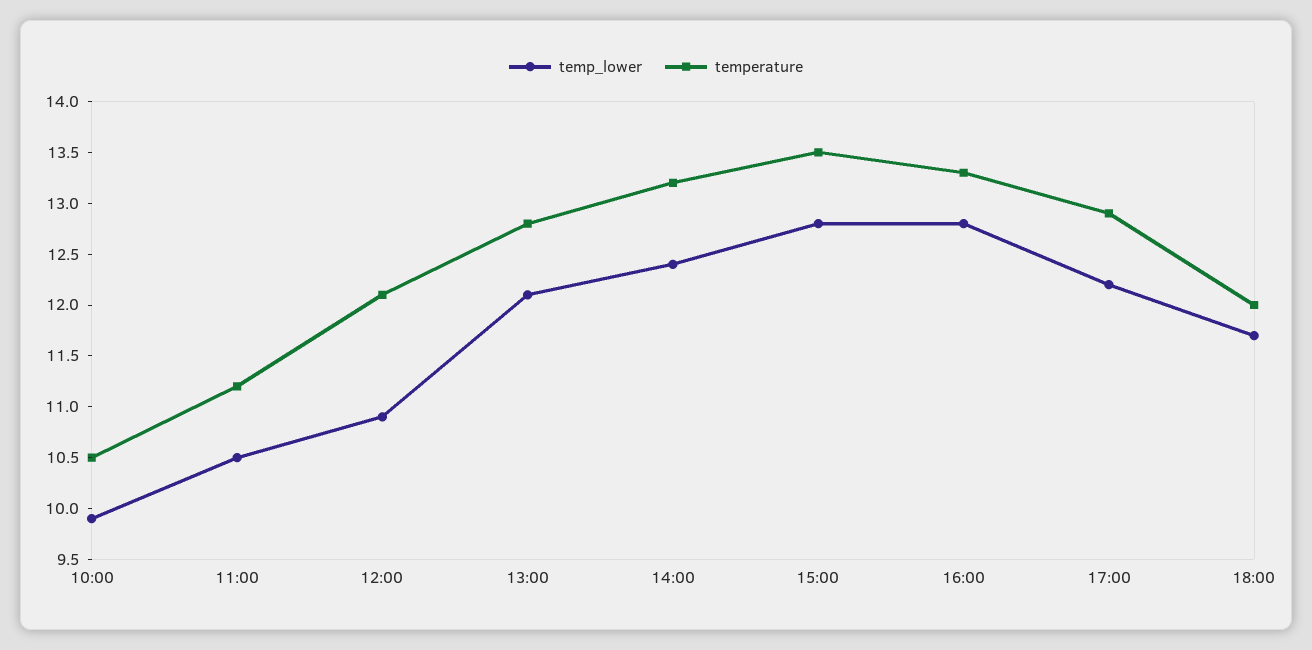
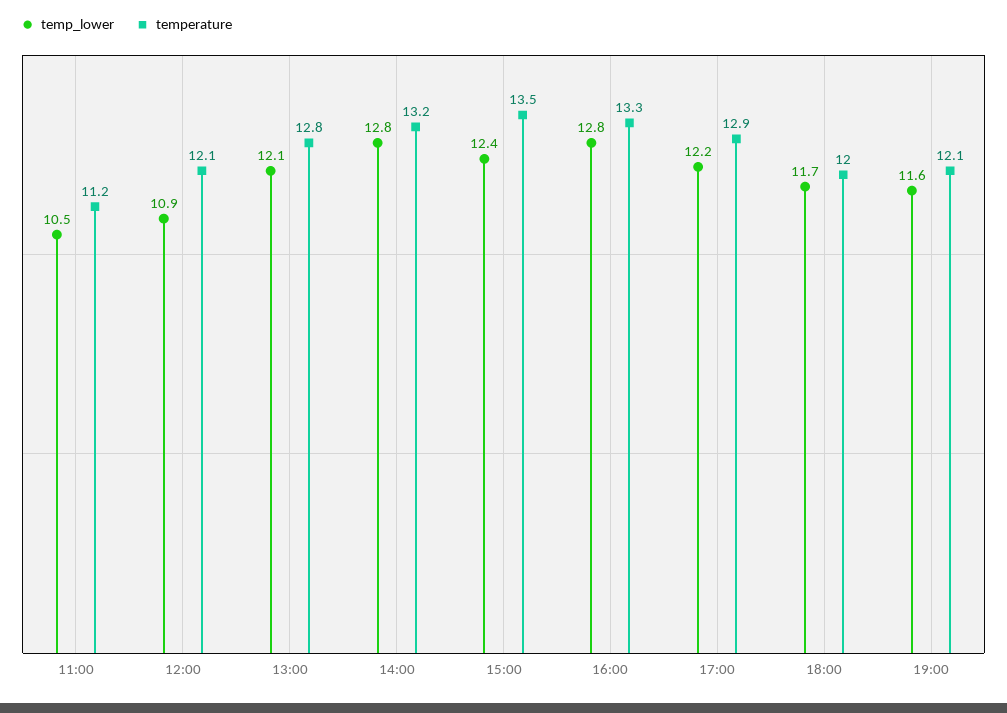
temp_lower, 10:00: 9.9 -> none
temperature, 10:00: 10.5 -> none
temp_lower, 14:00: 12.4 -> 12.8
temp_lower, 15:00: 12.8 -> 12.4
temp_lower, 19:00: none -> 11.6
temperature, 19:00: none -> 12.1

